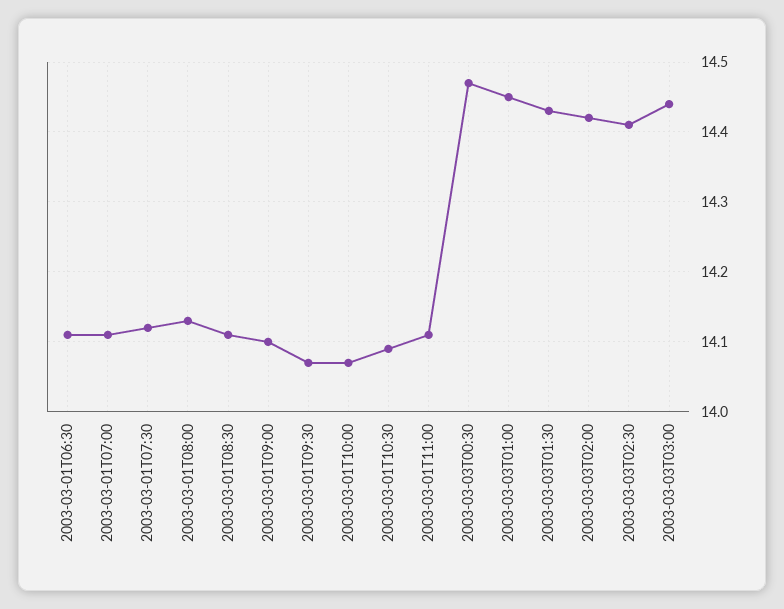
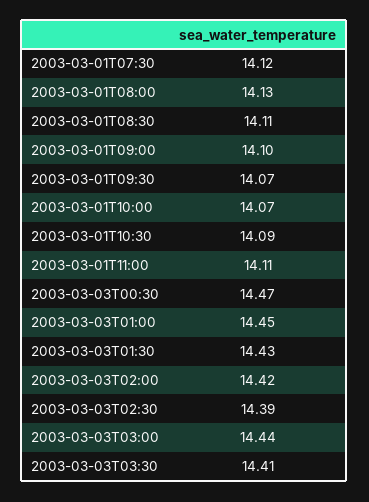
2003-03-01T06:30: 14.11 -> none
2003-03-01T07:00: 14.11 -> none
2003-03-03T02:30: 14.41 -> 14.39
2003-03-03T03:30: none -> 14.41

